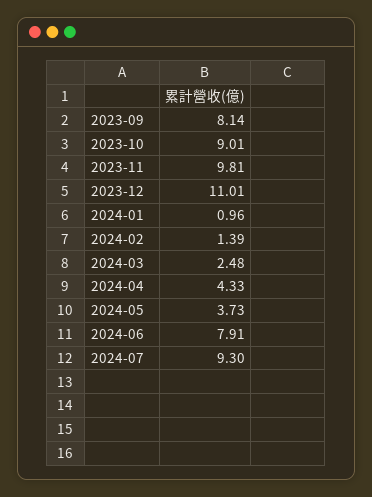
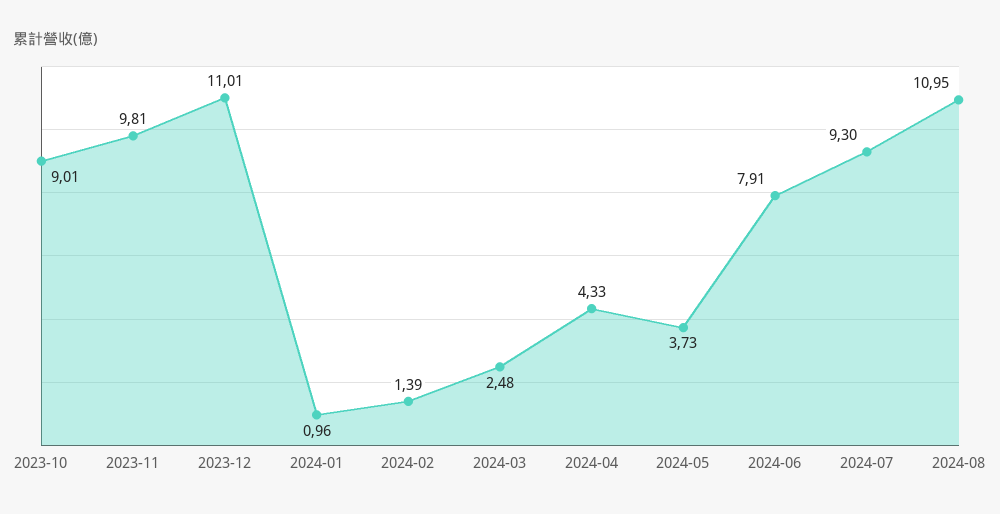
2023-09: 8.14 -> none
2024-08: none -> 10.95

